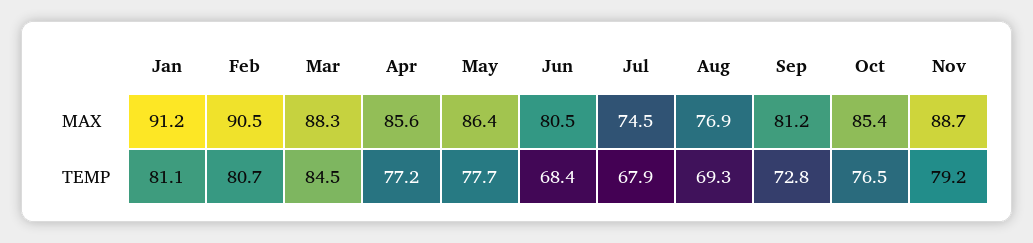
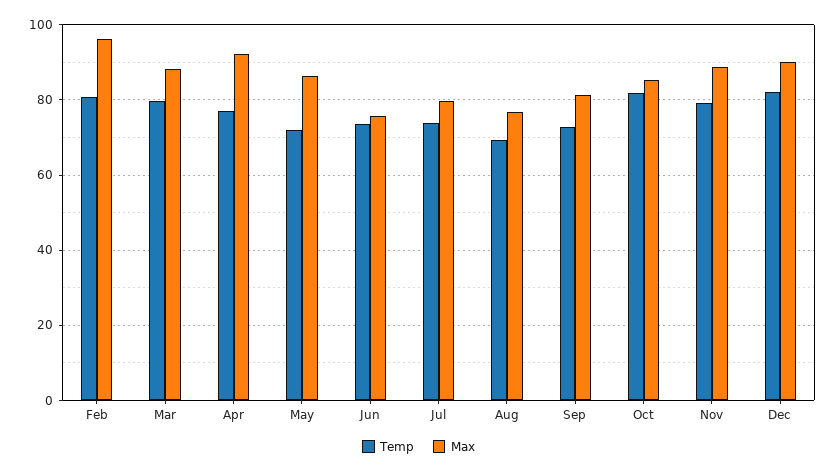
MAX, Jan: 91.2 -> none
MAX, Feb: 90.5 -> 96
MAX, Apr: 85.6 -> 92
MAX, Jun: 80.5 -> 76
MAX, Jul: 74.5 -> 80
TEMP, Jan: 81.1 -> none
TEMP, Mar: 84.5 -> 80
TEMP, May: 77.7 -> 72
TEMP, Jun: 68.4 -> 74
TEMP, Jul: 67.9 -> 74
TEMP, Oct: 76.5 -> 82
TEMP, Dec: none -> 82
MAX, Dec: none -> 90

